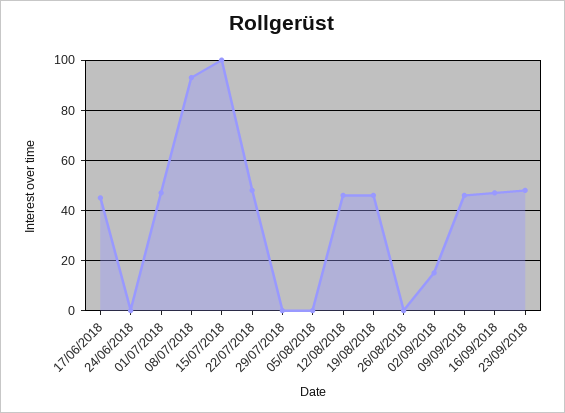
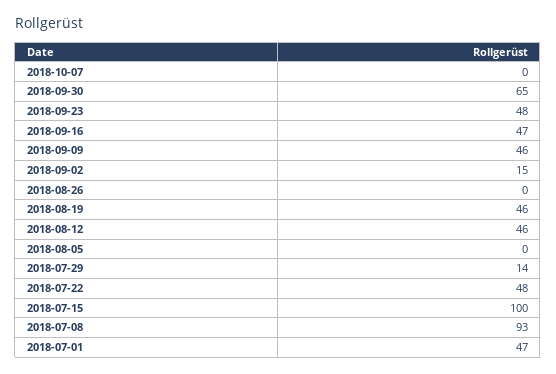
17/06/2018: 45 -> none
24/06/2018: 0 -> none
29/07/2018: 0 -> 14
2018-10-07: none -> 0
2018-09-30: none -> 65

